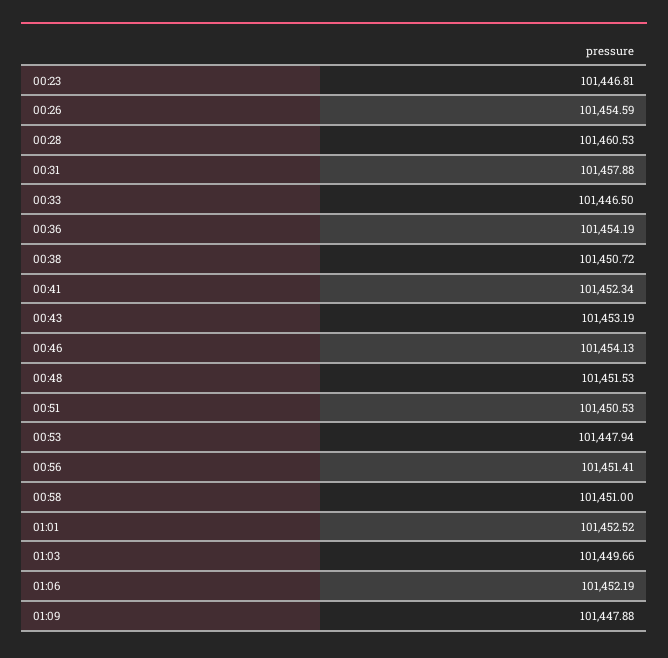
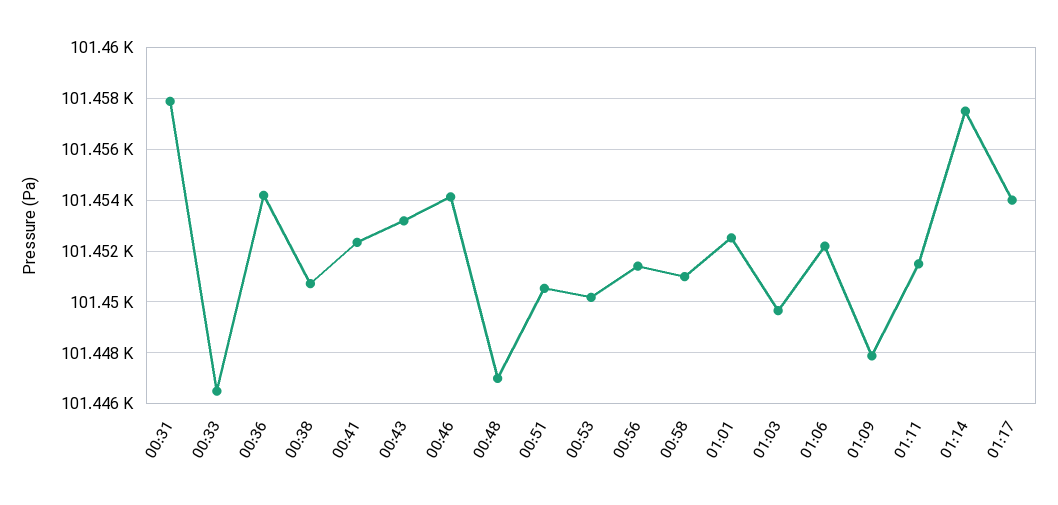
00:23: 101446.81 -> none
00:26: 101454.59 -> none
00:28: 101460.53 -> none
00:48: 101451.53 -> 101447
00:53: 101447.94 -> 101450.25
01:11: none -> 101451.5
01:14: none -> 101457.5
01:17: none -> 101454

